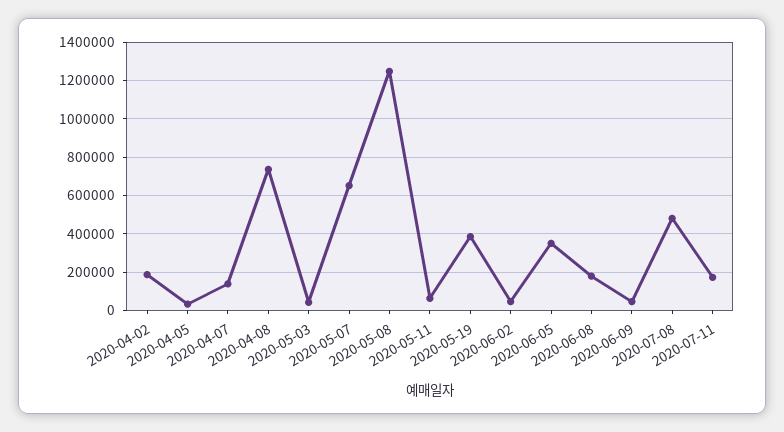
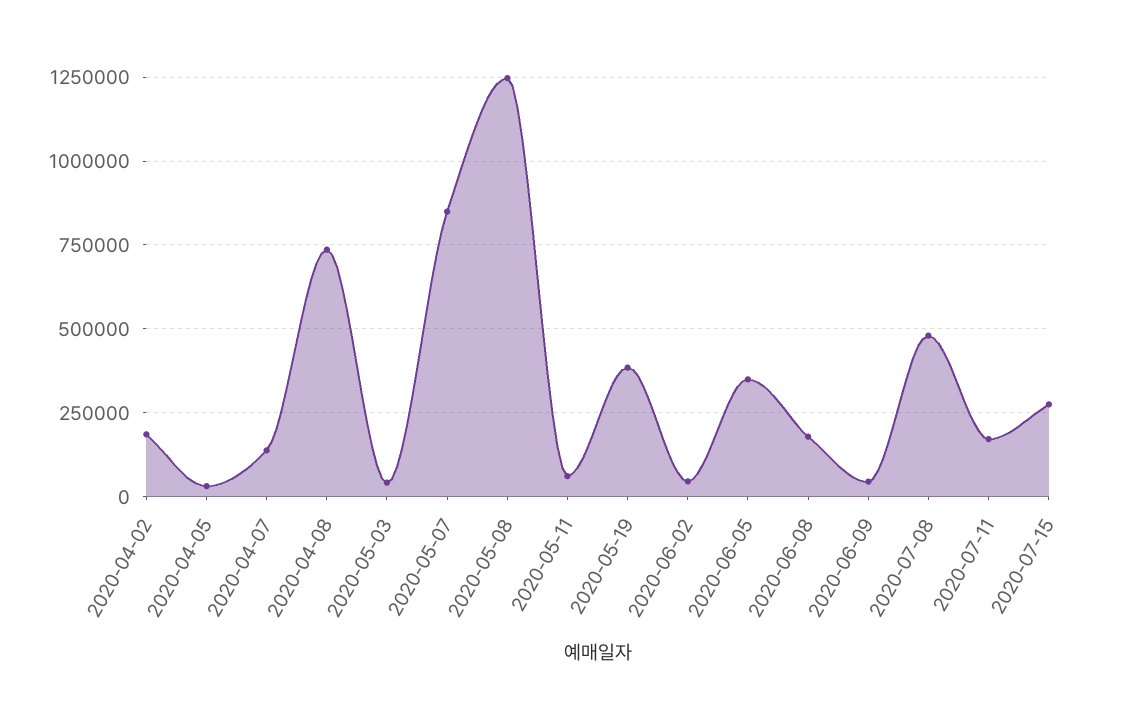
2020-05-07: 650000 -> 850000
2020-07-15: none -> 275000

